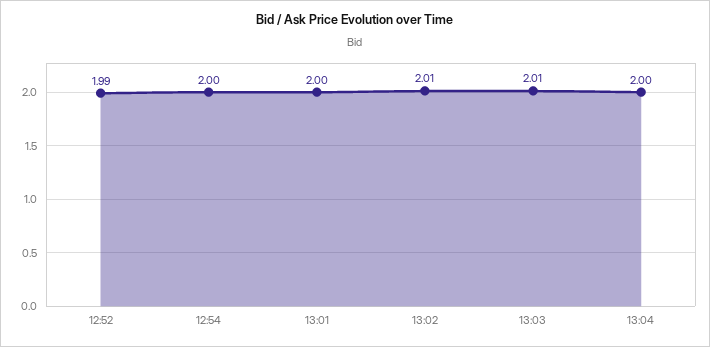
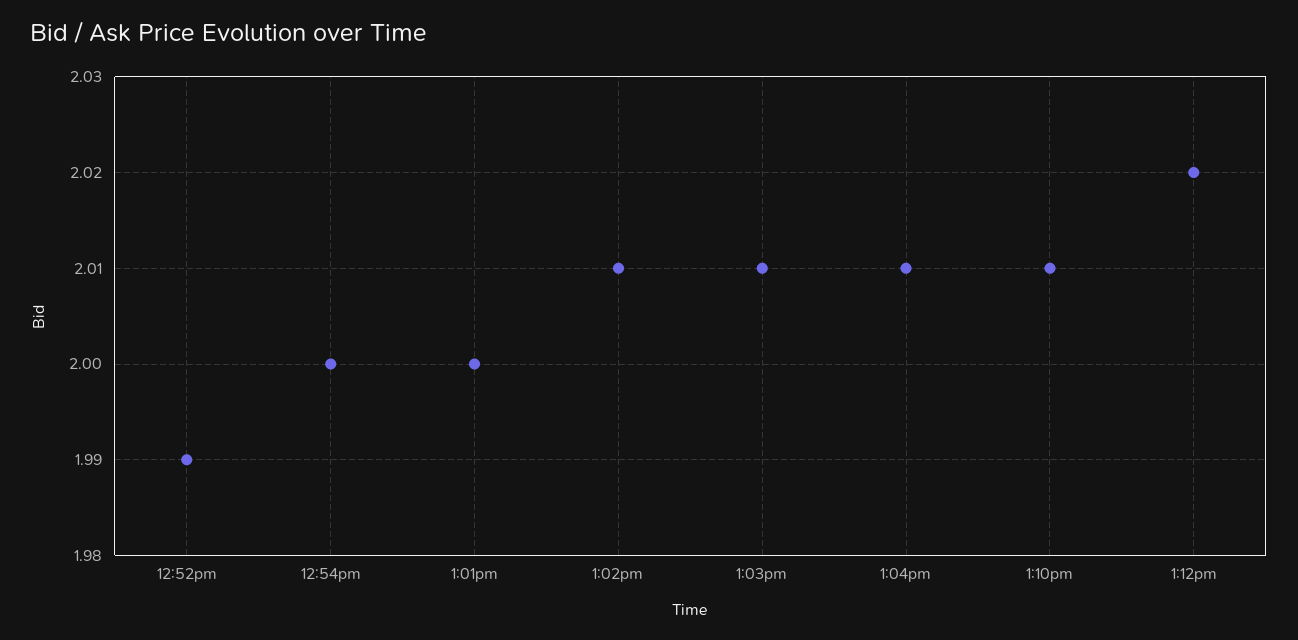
13:04: 2 -> 2.01
1:10pm: none -> 2.01
1:12pm: none -> 2.02

